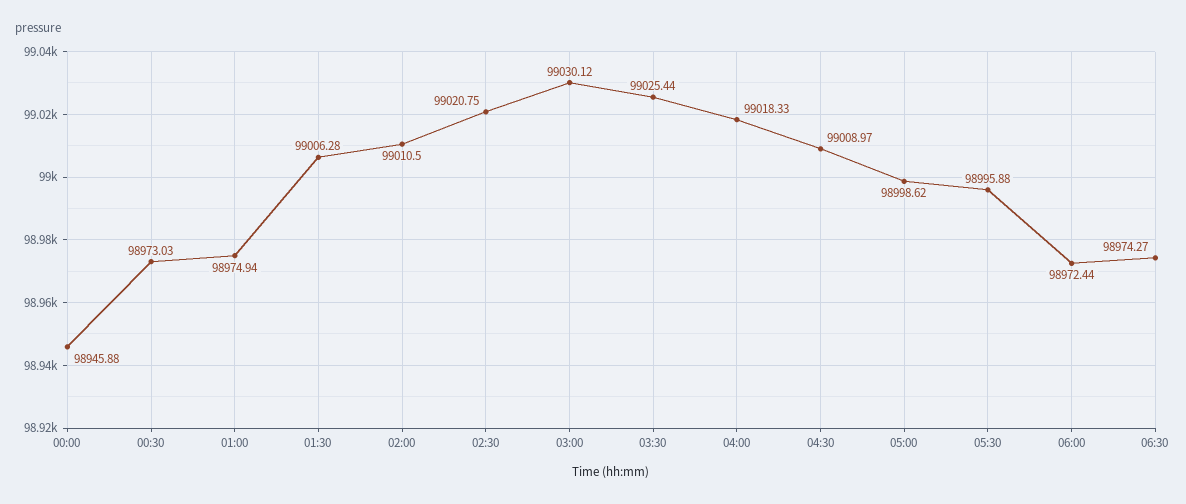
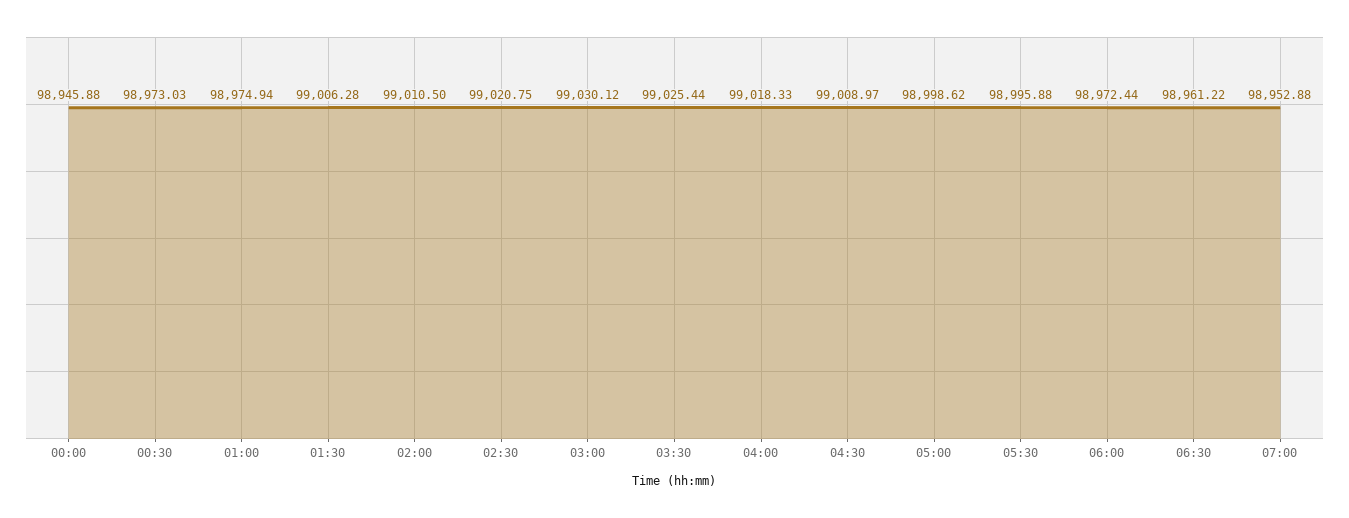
06:30: 98974.27 -> 98961.22
07:00: none -> 98952.88

